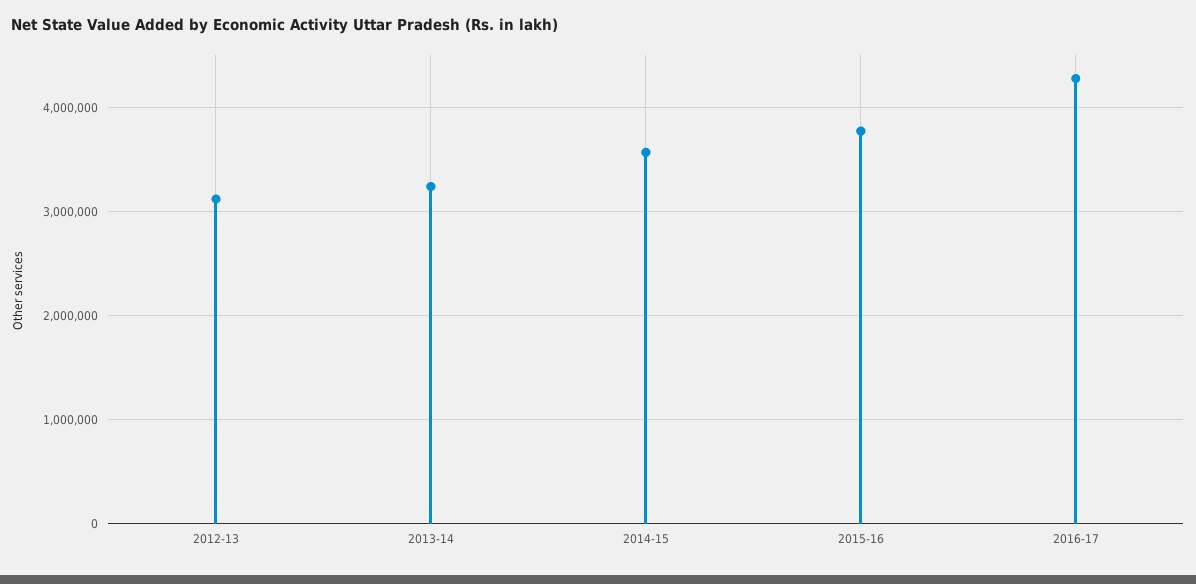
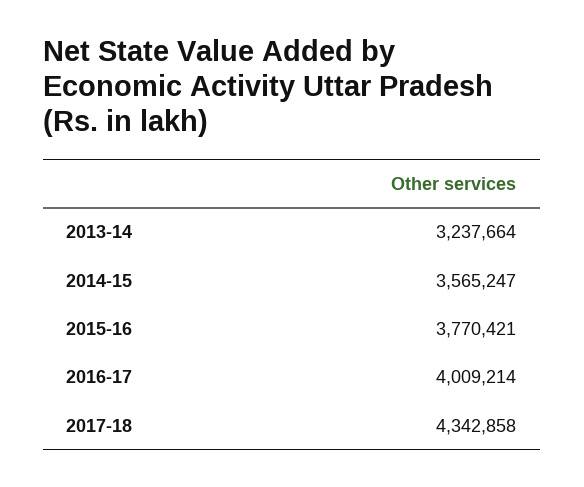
2012-13: 3100000 -> none
2016-17: 4300000 -> 4009214
2017-18: none -> 4342858

